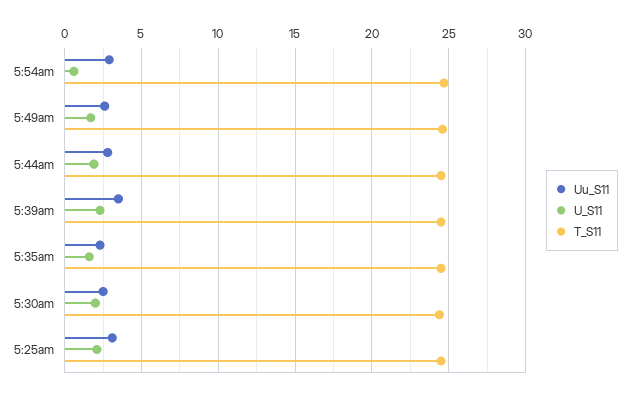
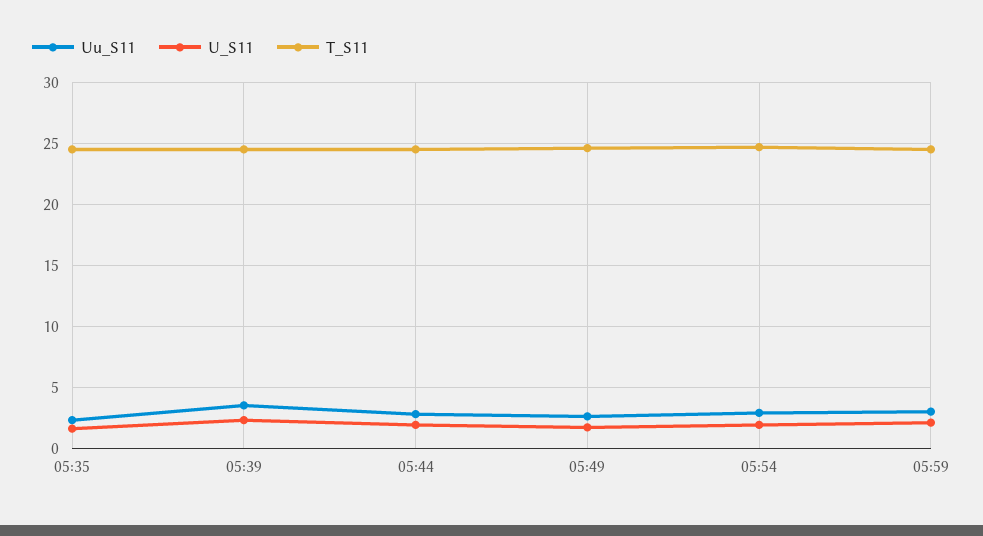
U_S11, 5:54am: 0.5 -> 2
Uu_S11, 5:30am: 2.5 -> none
U_S11, 5:30am: 2 -> none
T_S11, 5:30am: 24.5 -> none
Uu_S11, 5:25am: 3 -> none
U_S11, 5:25am: 2 -> none
T_S11, 5:25am: 24.5 -> none
Uu_S11, 05:59: none -> 3
U_S11, 05:59: none -> 2
T_S11, 05:59: none -> 24.5

